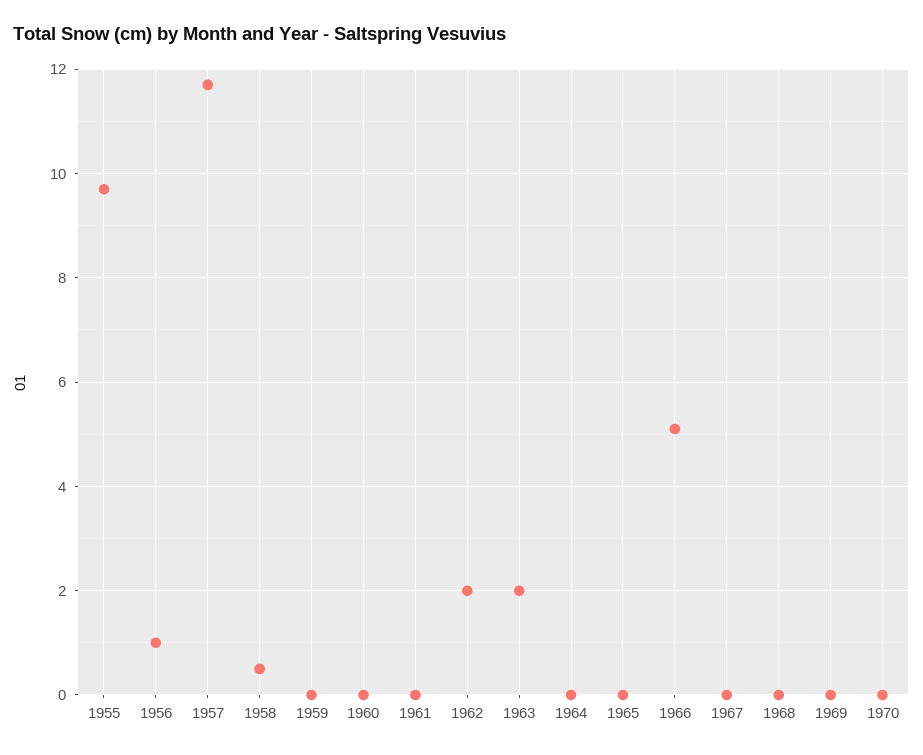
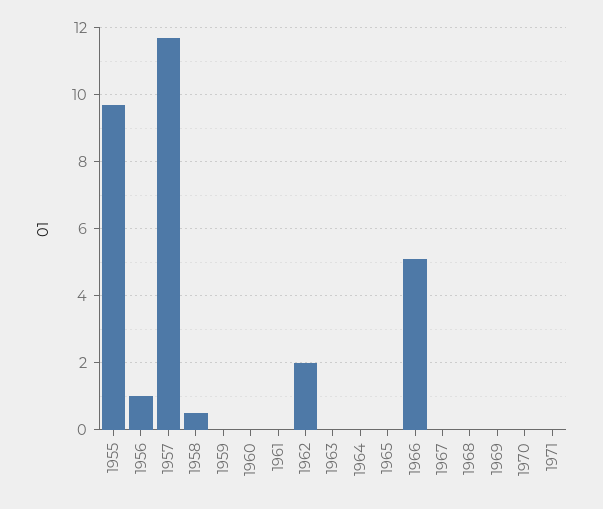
1963: 2 -> 0
1971: none -> 0

